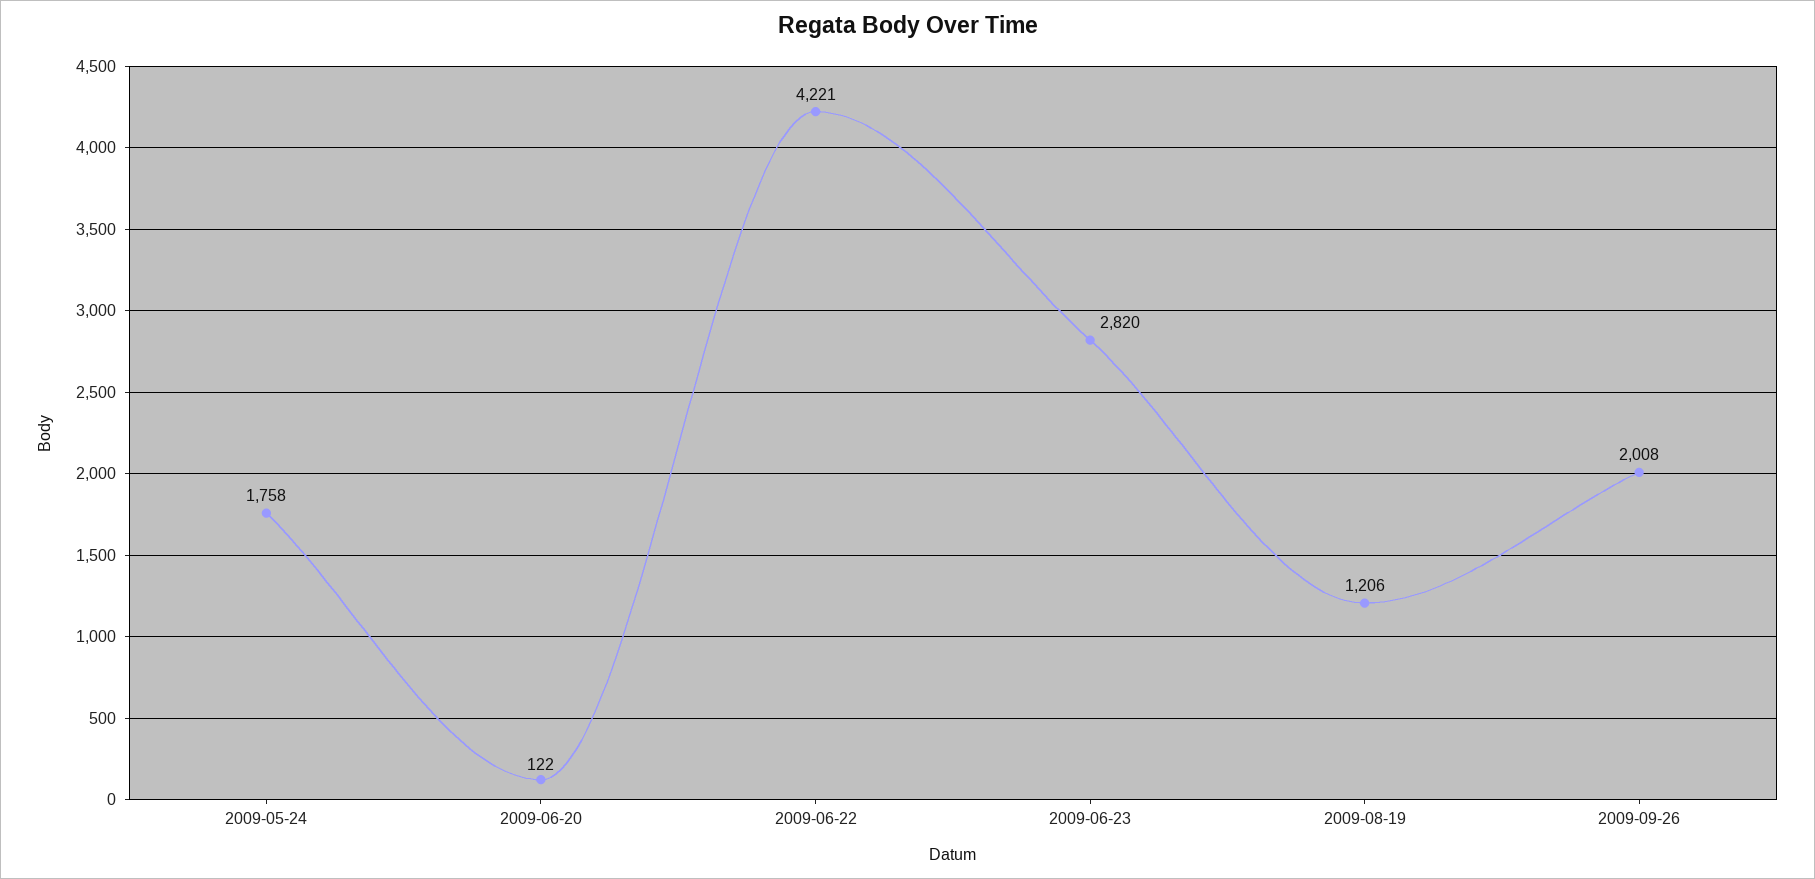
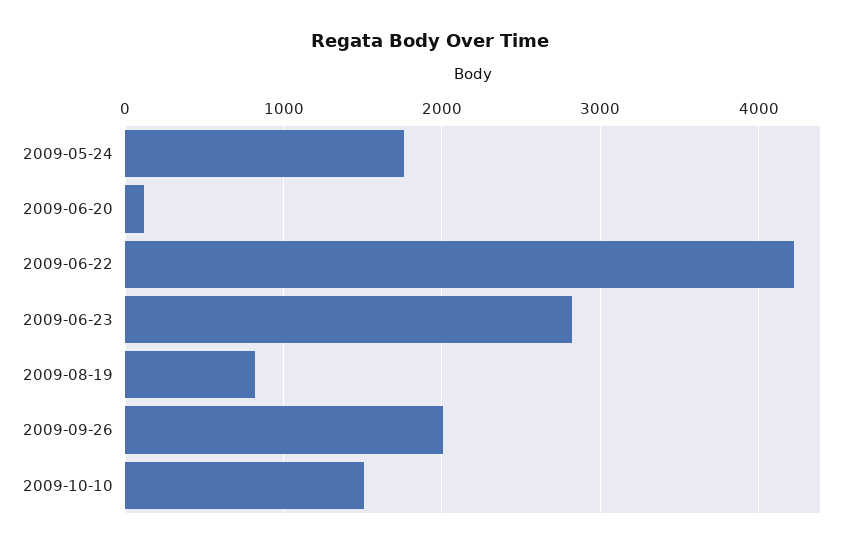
2009-08-19: 1206 -> 800
2009-10-10: none -> 1500

